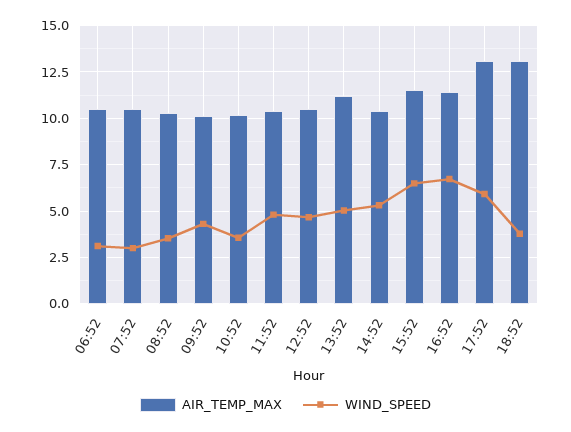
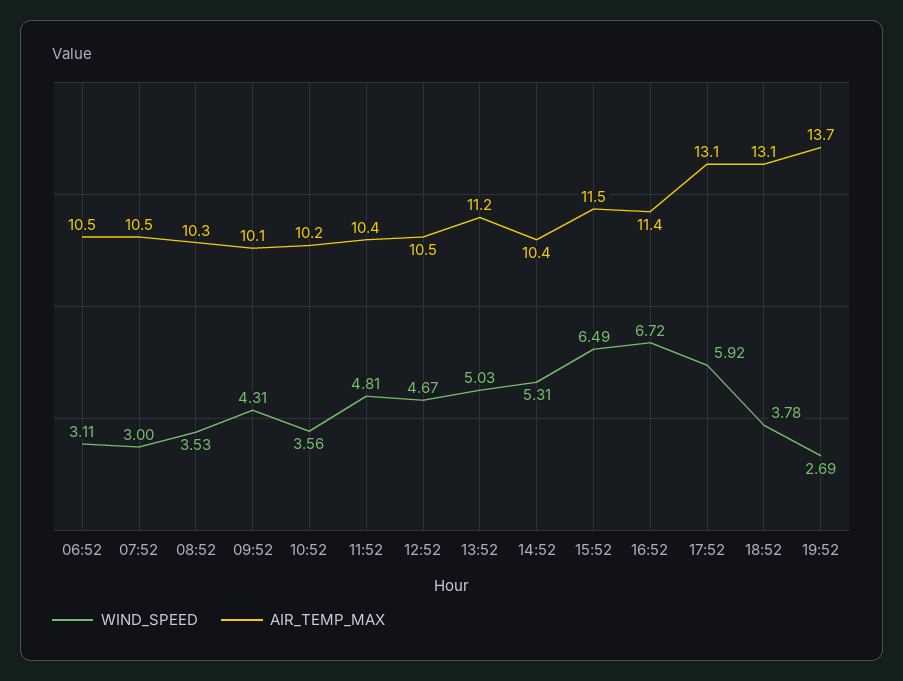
WIND_SPEED, 19:52: none -> 2.69
AIR_TEMP_MAX, 19:52: none -> 13.7

